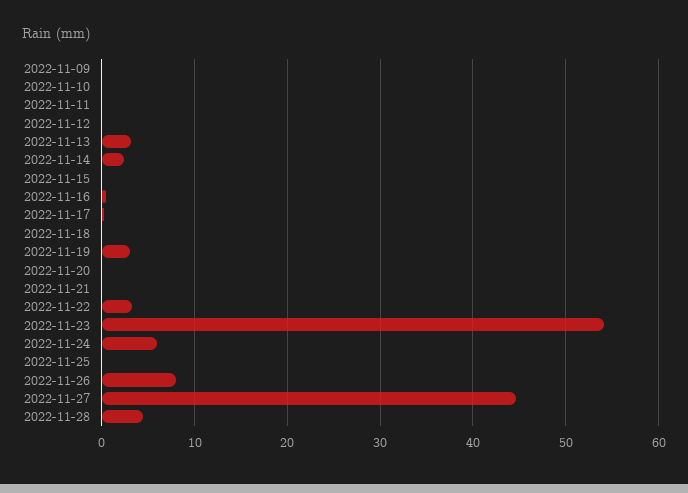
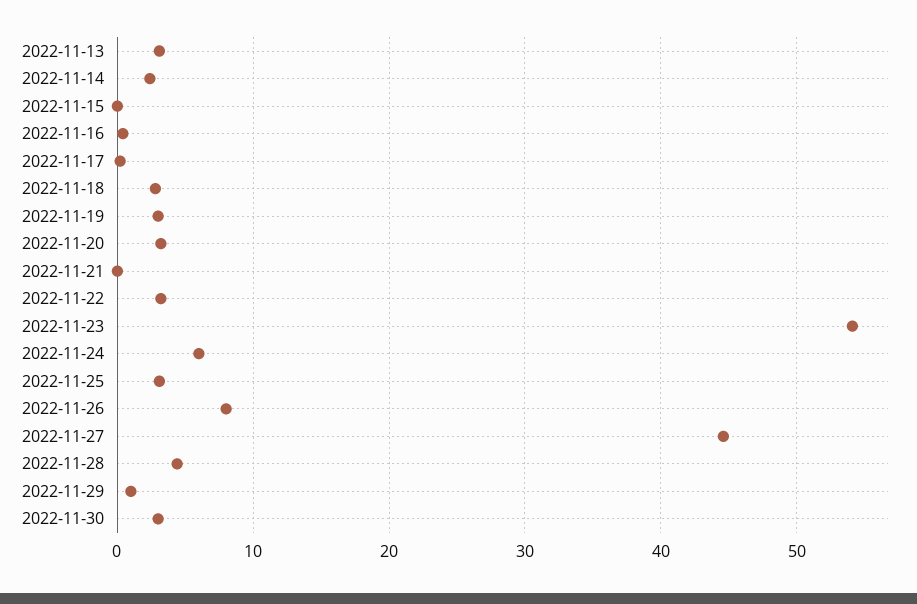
2022-11-09: 0 -> none
2022-11-10: 0 -> none
2022-11-11: 0 -> none
2022-11-12: 0 -> none
2022-11-18: 0 -> 3
2022-11-20: 0 -> 3
2022-11-25: 0 -> 3
2022-11-29: none -> 1
2022-11-30: none -> 3

